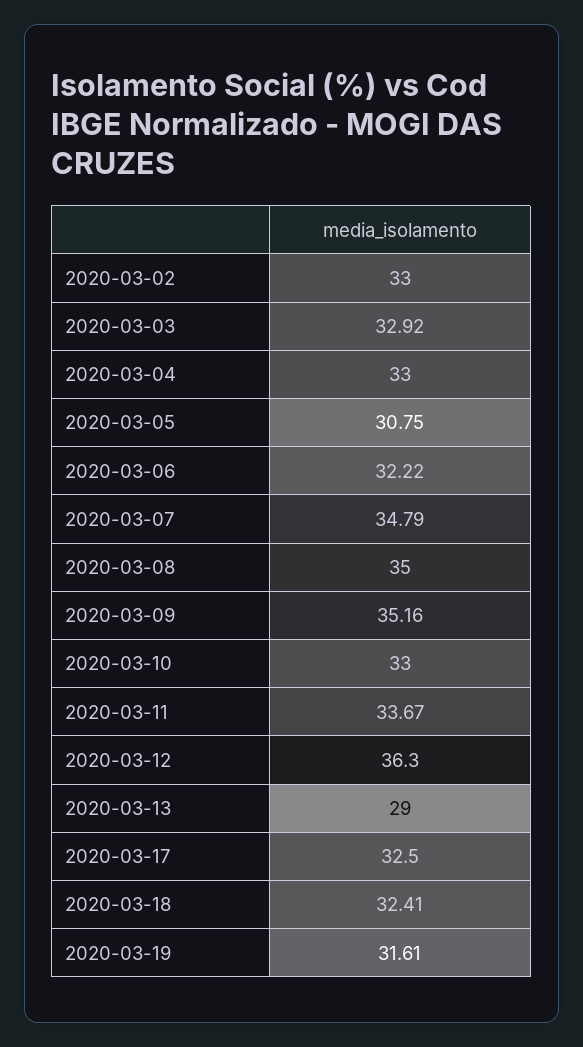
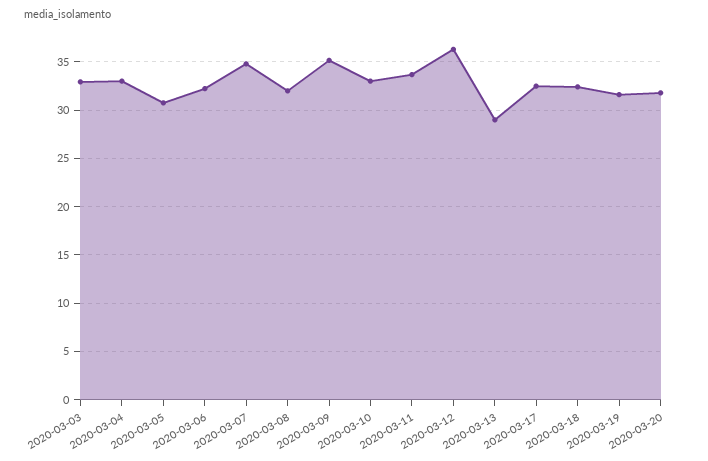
2020-03-02: 33 -> none
2020-03-08: 35 -> 32
2020-03-20: none -> 32

